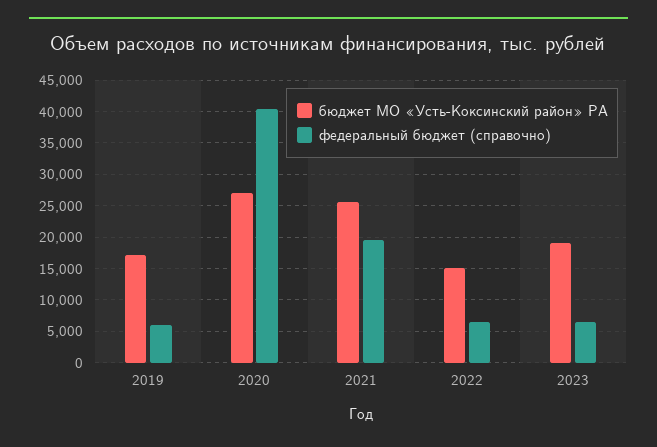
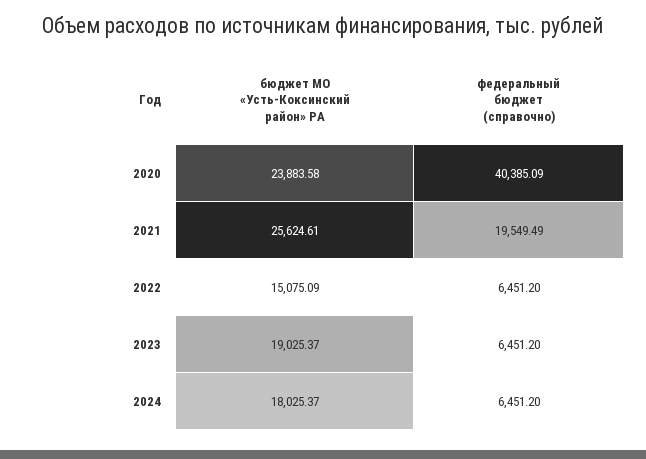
бюджет МО «Усть-Коксинский район» РА, 2019: 17000 -> none
федеральный бюджет (справочно), 2019: 6000 -> none
бюджет МО «Усть-Коксинский район» РА, 2020: 27000 -> 23883.58
бюджет МО «Усть-Коксинский район» РА, 2024: none -> 18025.37
федеральный бюджет (справочно), 2024: none -> 6451.2

